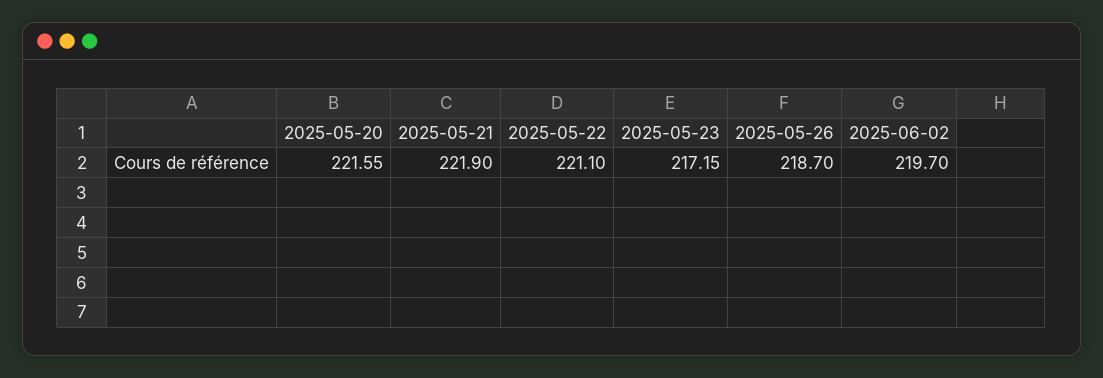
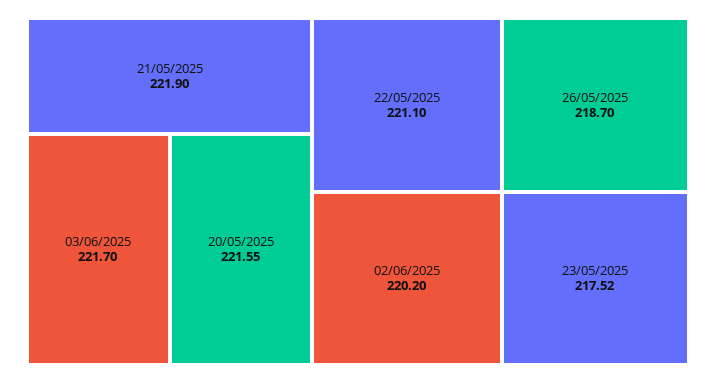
2025-05-23: 217.15 -> 217.52
2025-06-02: 219.7 -> 220.2
03/06/2025: none -> 221.7

